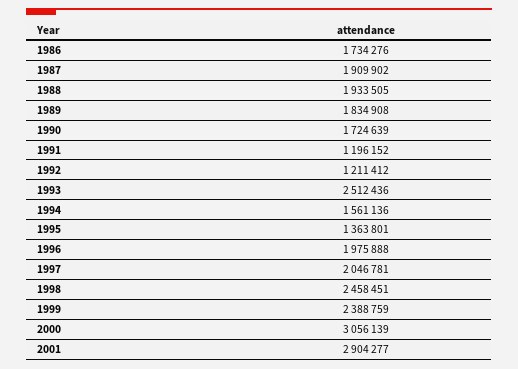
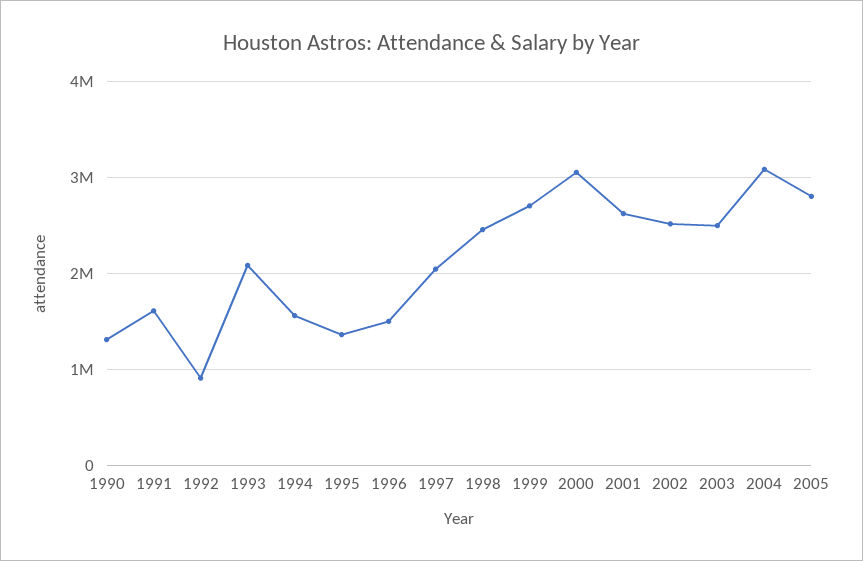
1986: 1734276 -> none
1987: 1909902 -> none
1988: 1933505 -> none
1989: 1834908 -> none
1990: 1724639 -> 1300000
1991: 1196152 -> 1600000
1992: 1211412 -> 900000
1993: 2512436 -> 2100000
1996: 1975888 -> 1500000
1999: 2388759 -> 2700000
2001: 2904277 -> 2600000
2002: none -> 2500000
2003: none -> 2500000
2004: none -> 3100000
2005: none -> 2800000

